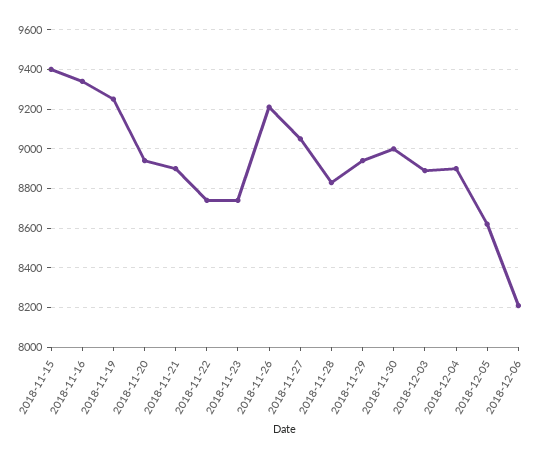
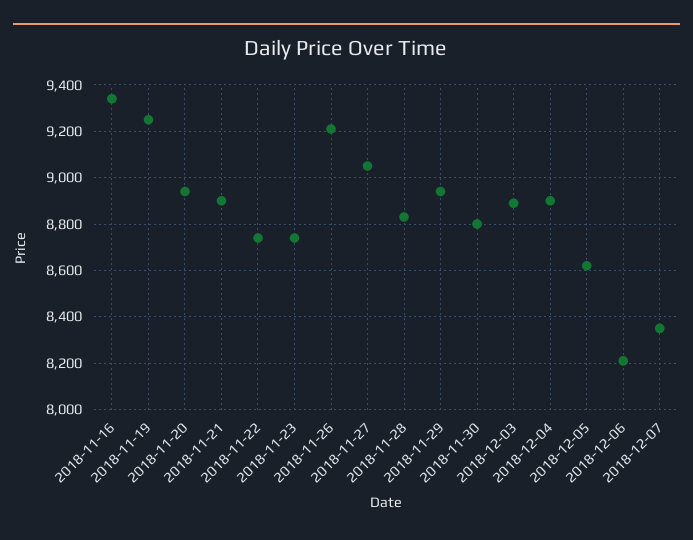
2018-11-15: 9400 -> none
2018-11-30: 9000 -> 8800
2018-12-07: none -> 8350

